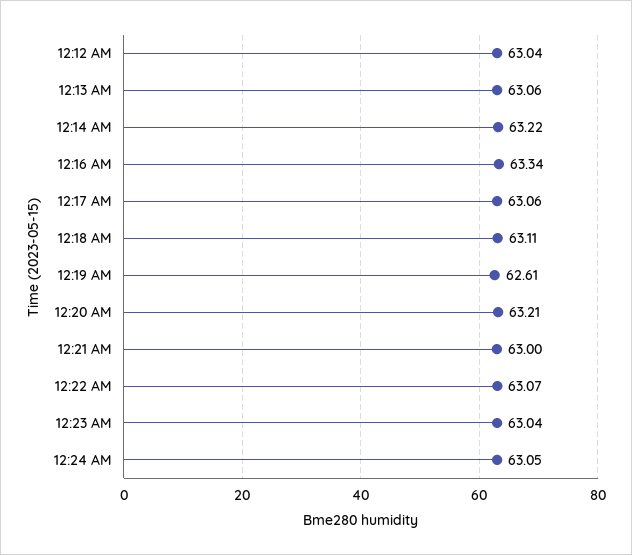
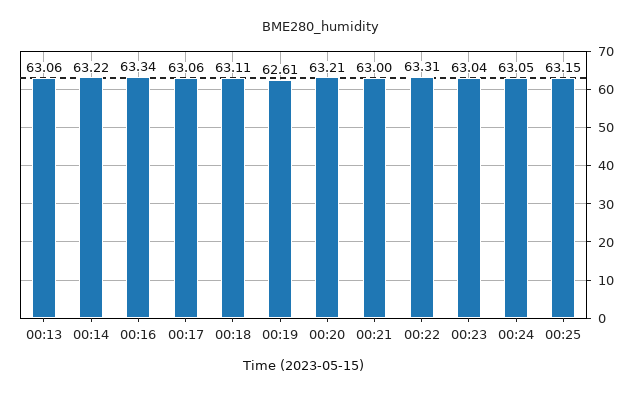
12:12 AM: 63.04 -> none
12:22 AM: 63.07 -> 63.31
00:25: none -> 63.15

